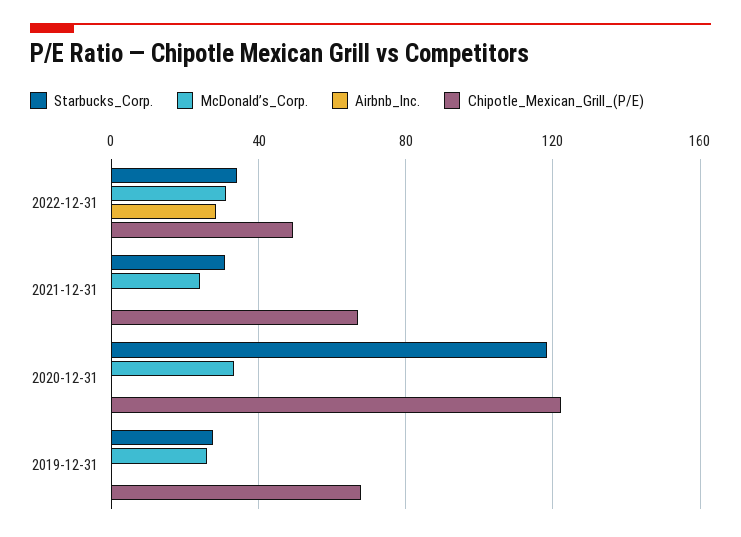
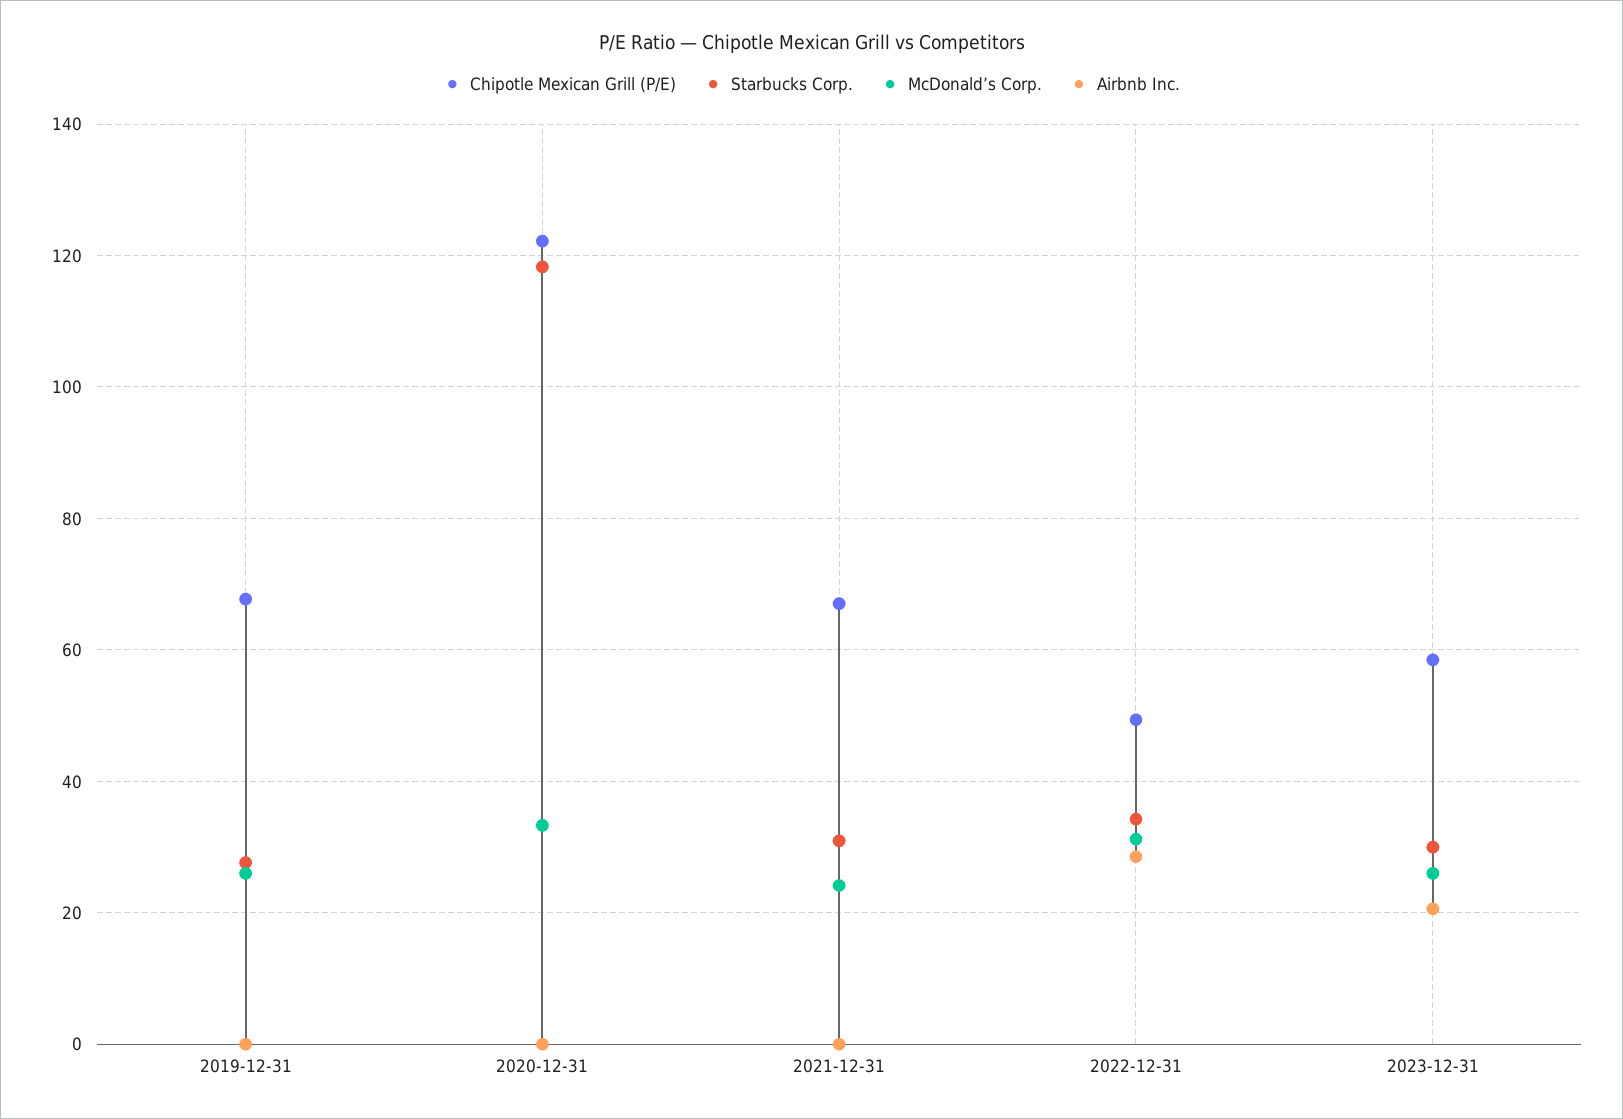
Chipotle_Mexican_Grill_(P/E), 2023-12-31: none -> 58
Starbucks_Corp., 2023-12-31: none -> 30
McDonald’s_Corp., 2023-12-31: none -> 26
Airbnb_Inc., 2023-12-31: none -> 20

